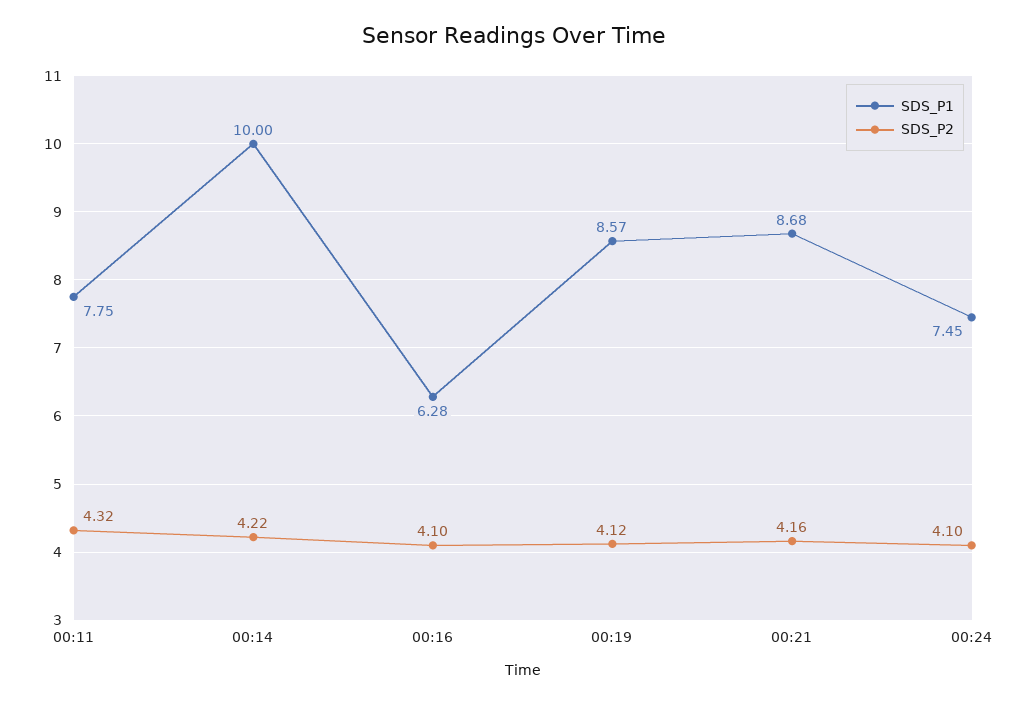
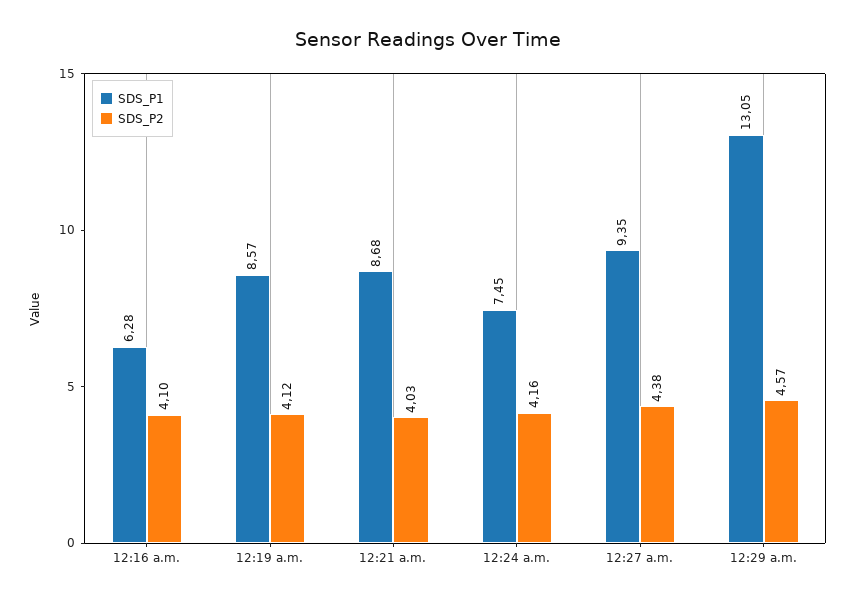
SDS_P1, 00:11: 7.75 -> none
SDS_P2, 00:11: 4.32 -> none
SDS_P1, 00:14: 10 -> none
SDS_P2, 00:14: 4.22 -> none
SDS_P2, 00:21: 4.16 -> 4.03
SDS_P2, 00:24: 4.1 -> 4.16
SDS_P1, 12:27 a.m.: none -> 9.35
SDS_P2, 12:27 a.m.: none -> 4.38
SDS_P1, 12:29 a.m.: none -> 13.05
SDS_P2, 12:29 a.m.: none -> 4.57

